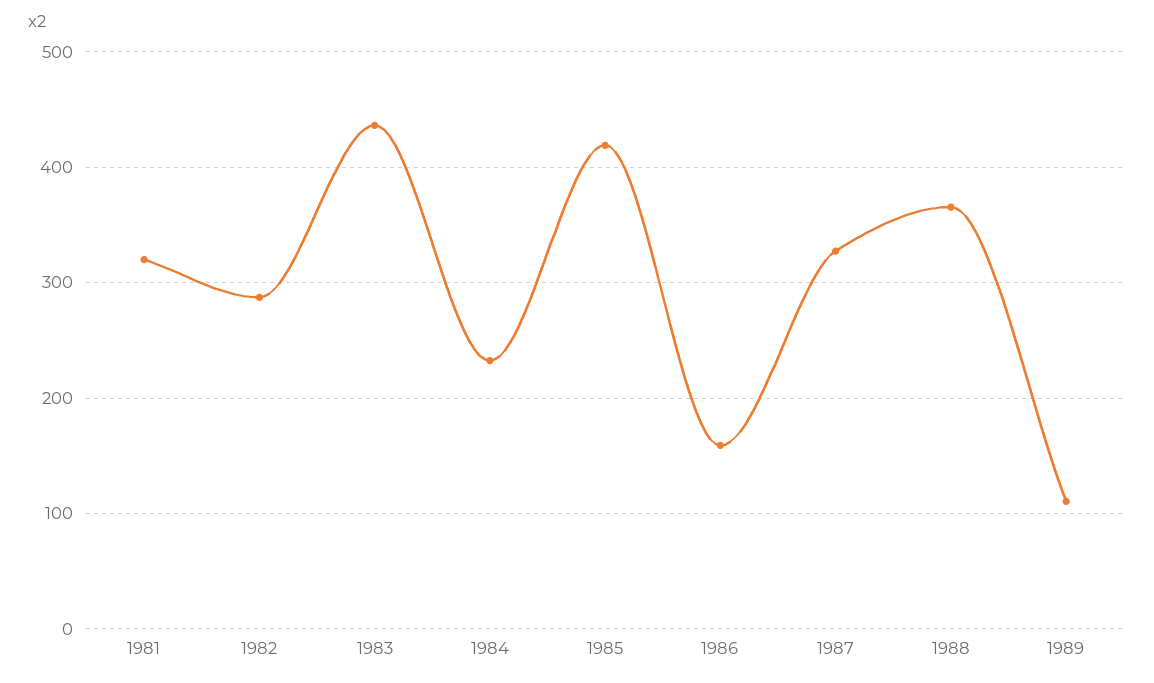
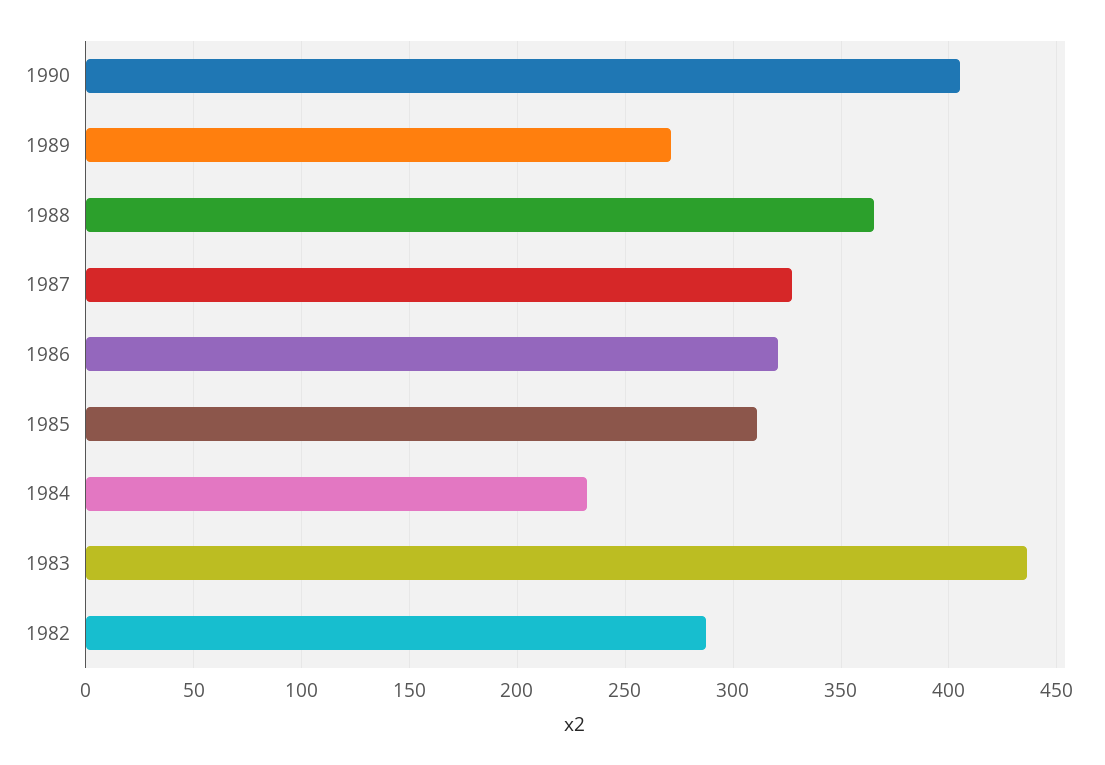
1981: 320 -> none
1985: 420 -> 310
1986: 160 -> 320
1989: 110 -> 270
1990: none -> 405

